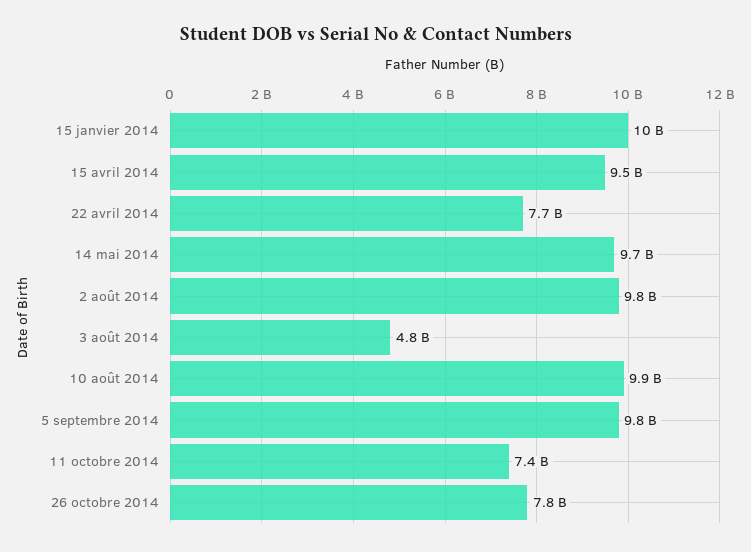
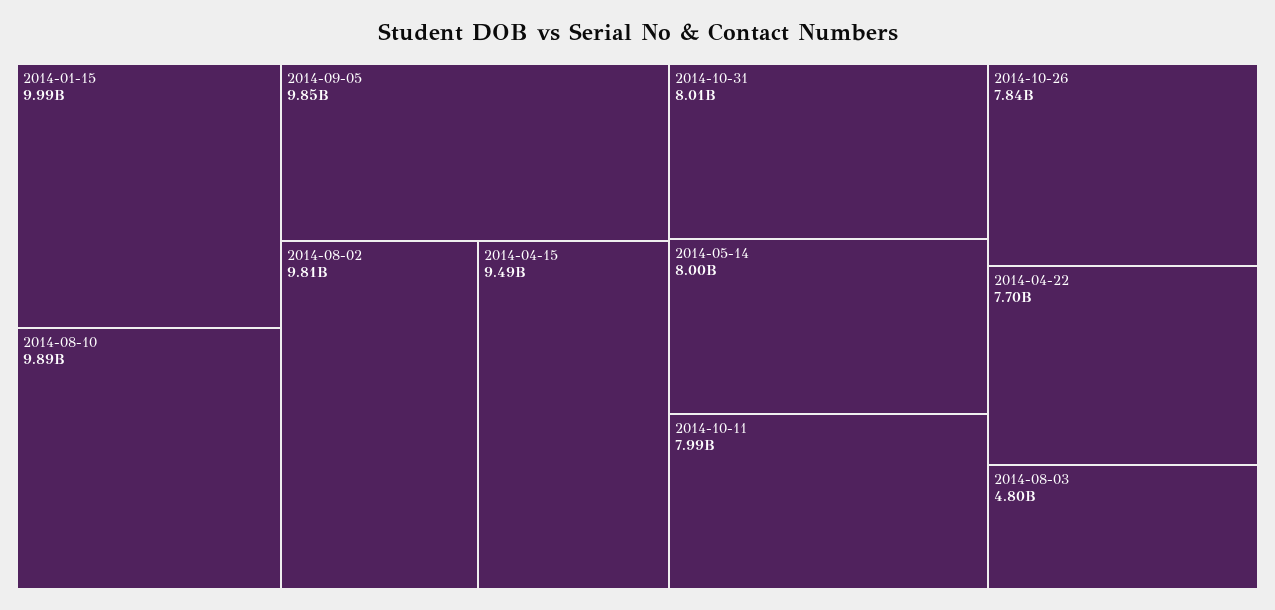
14 mai 2014: 9700000000 -> 8000000000
11 octobre 2014: 7400000000 -> 7990000000
2014-10-31: none -> 8010000000

